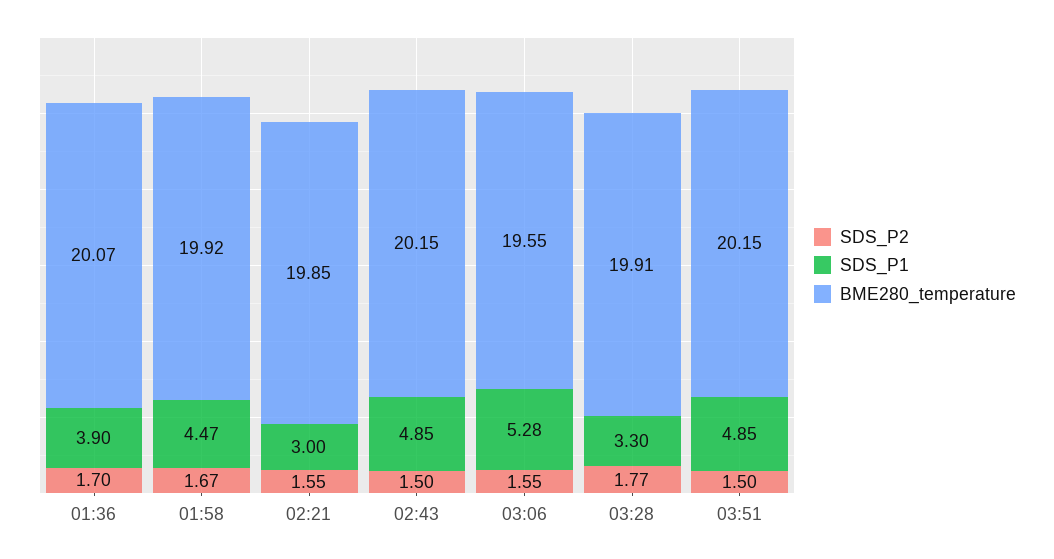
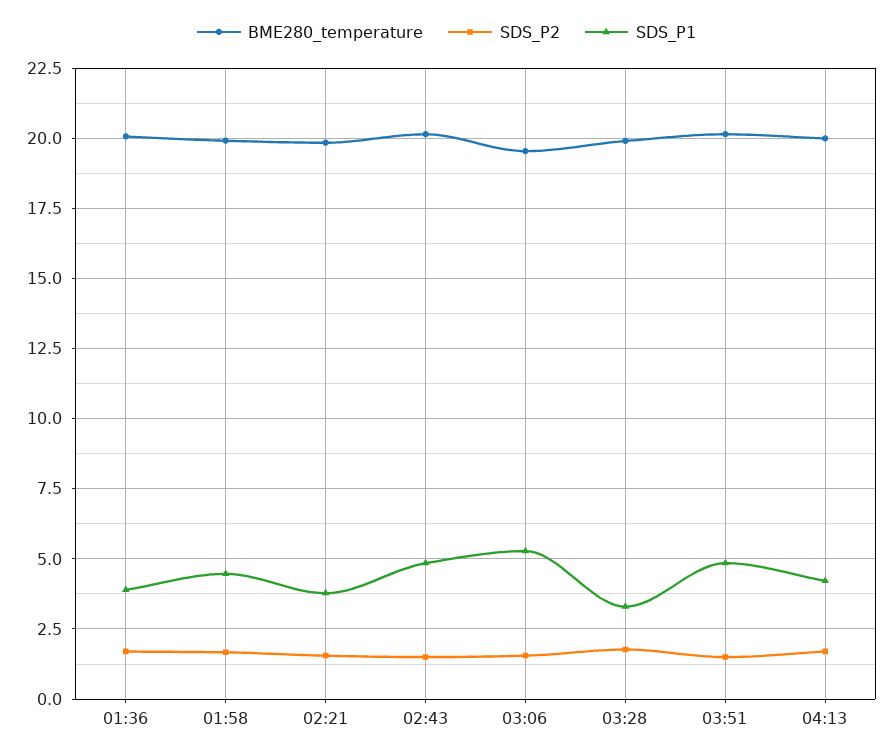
SDS_P1, 02:21: 3 -> 3.75
BME280_temperature, 04:13: none -> 20
SDS_P2, 04:13: none -> 1.75
SDS_P1, 04:13: none -> 4.25

